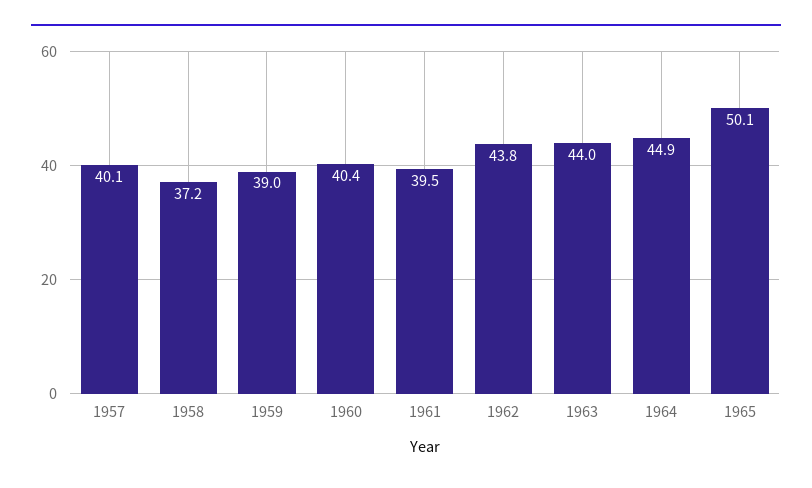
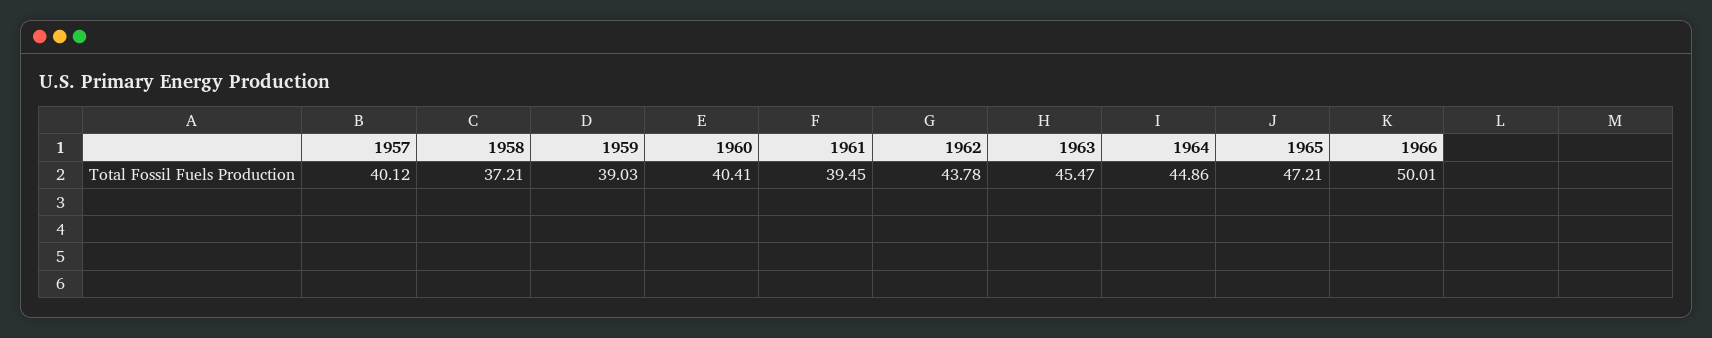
1963: 44 -> 45.47
1965: 50.1 -> 47.21
1966: none -> 50.01

